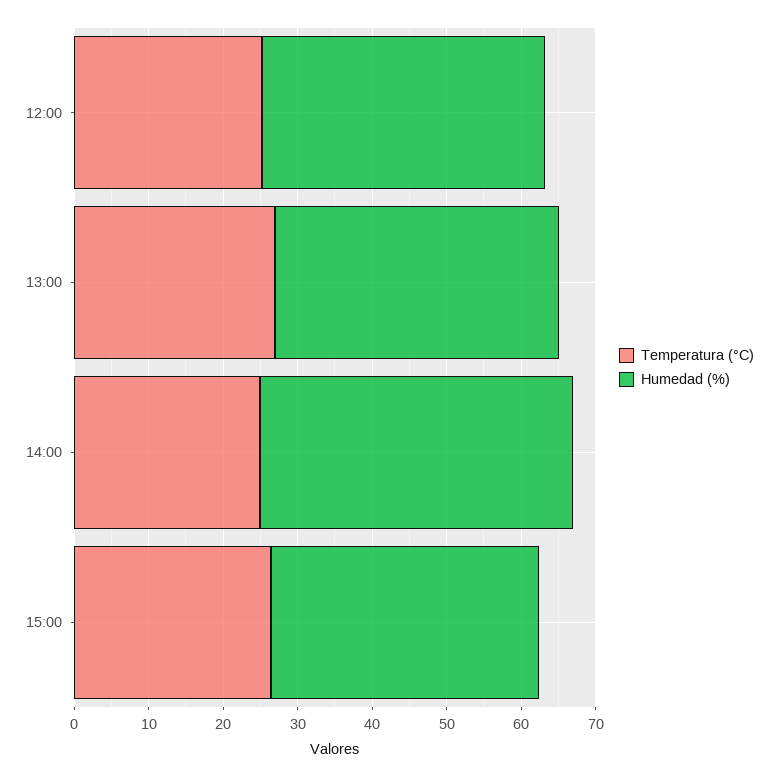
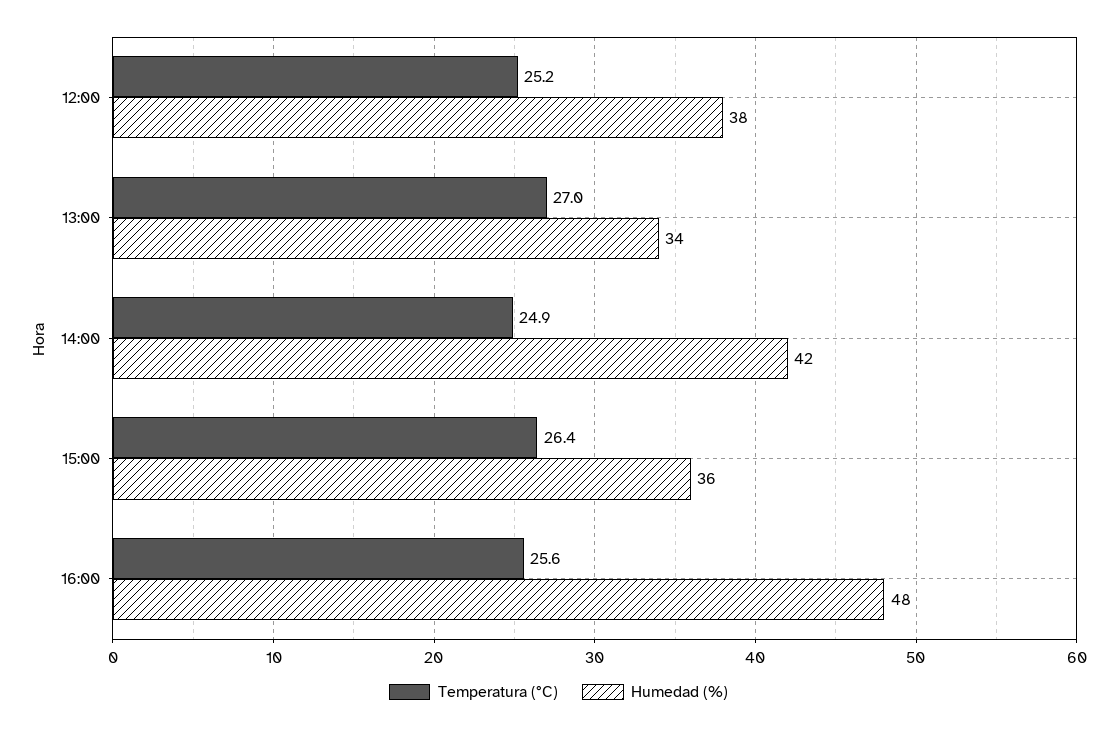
Humedad (%), 13:00: 38 -> 34
Temperatura (°C), 16:00: none -> 25.6
Humedad (%), 16:00: none -> 48

